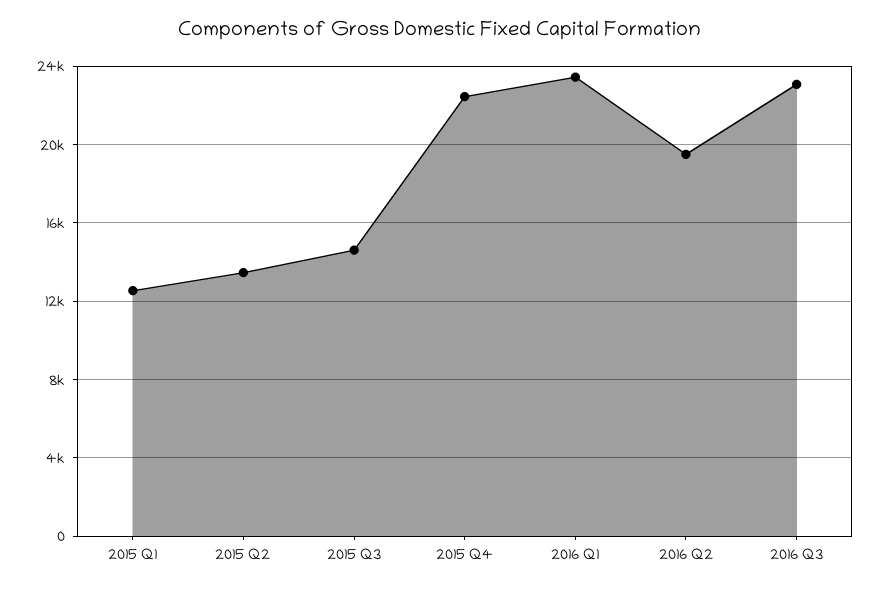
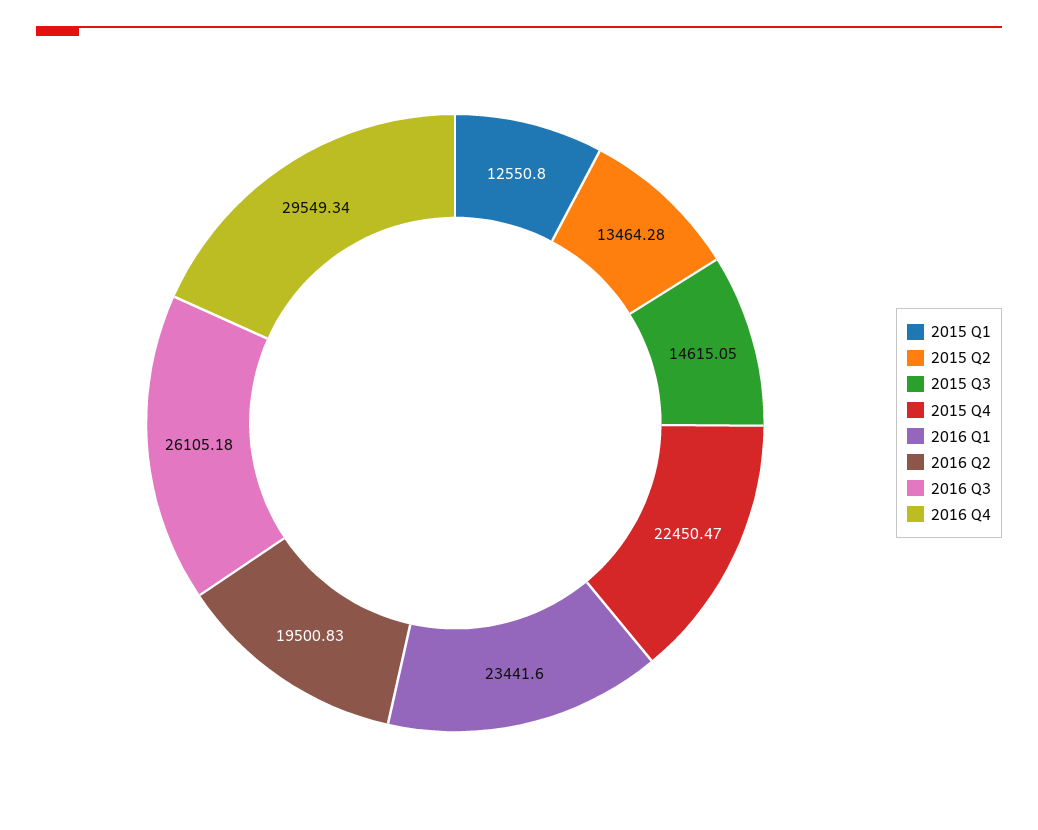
2016 Q3: 23000 -> 26105.18
2016 Q4: none -> 29549.34

